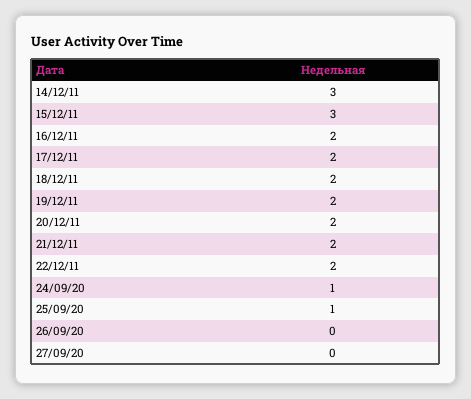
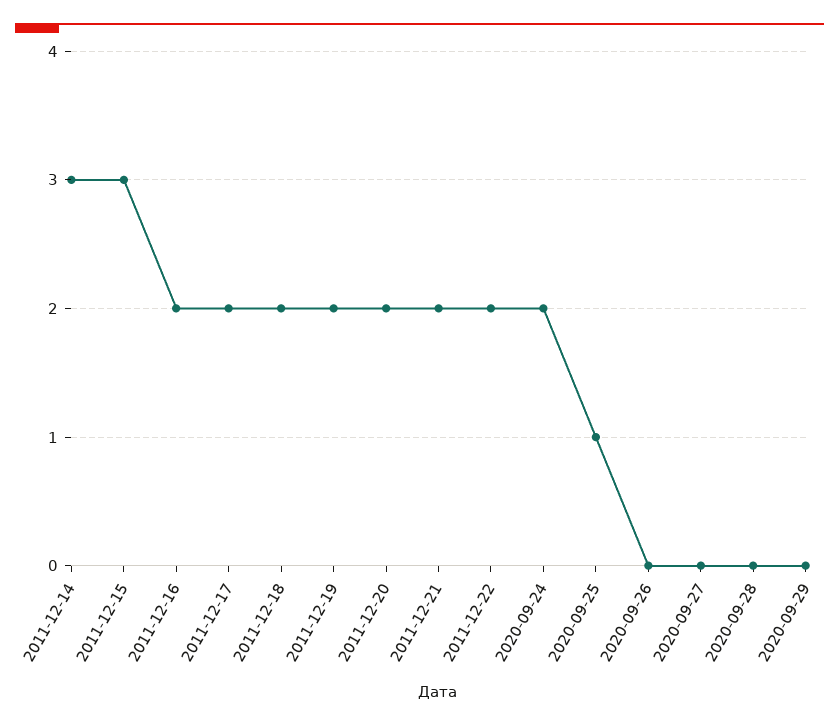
24/09/20: 1 -> 2
2020-09-28: none -> 0
2020-09-29: none -> 0

